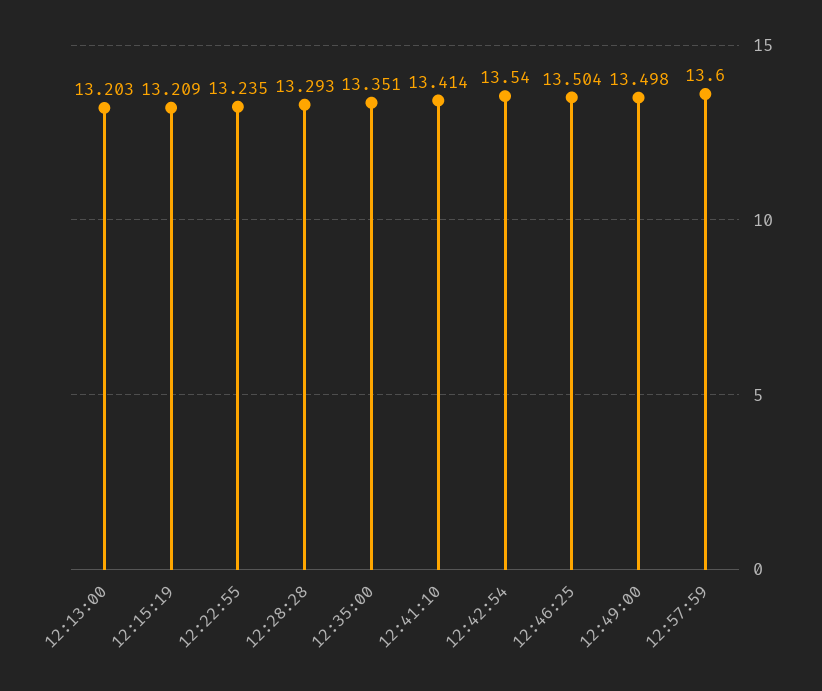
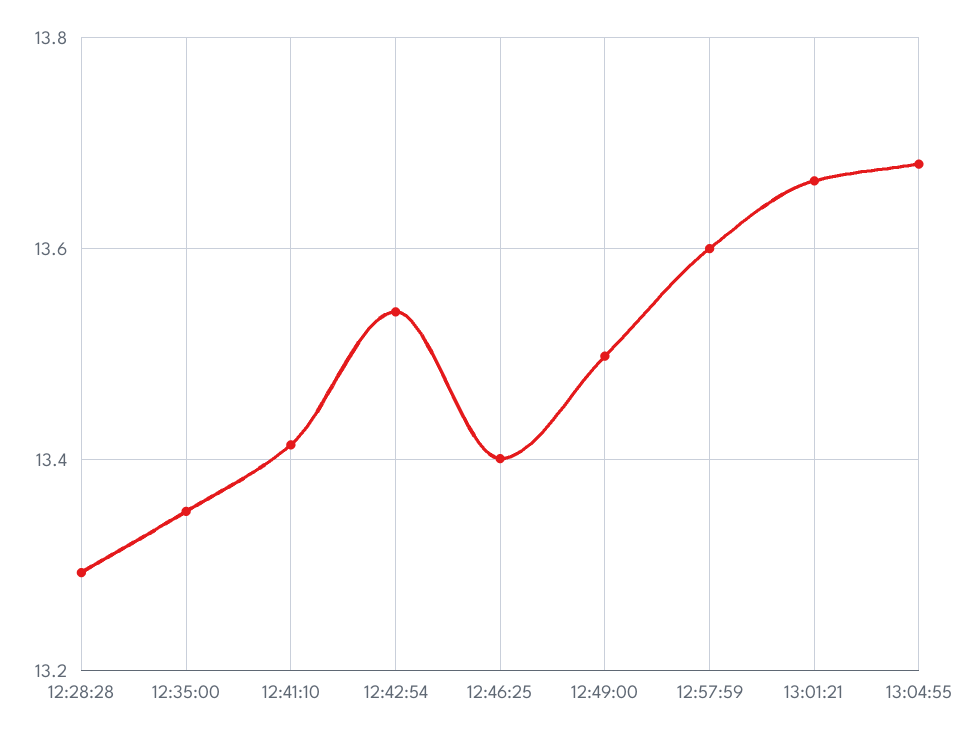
12:13:00: 13.203 -> none
12:15:19: 13.209 -> none
12:22:55: 13.235 -> none
12:46:25: 13.504 -> 13.4
13:01:21: none -> 13.66
13:04:55: none -> 13.68

